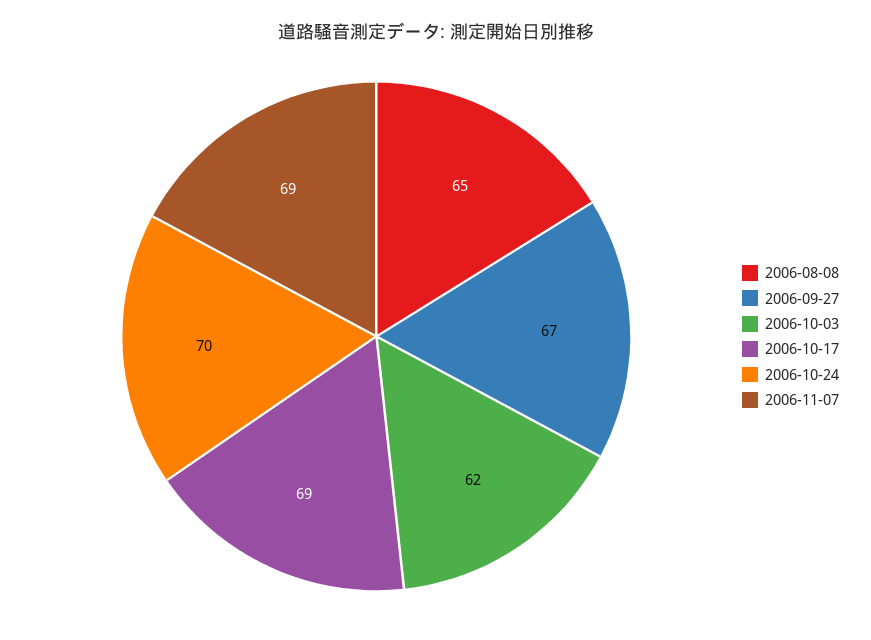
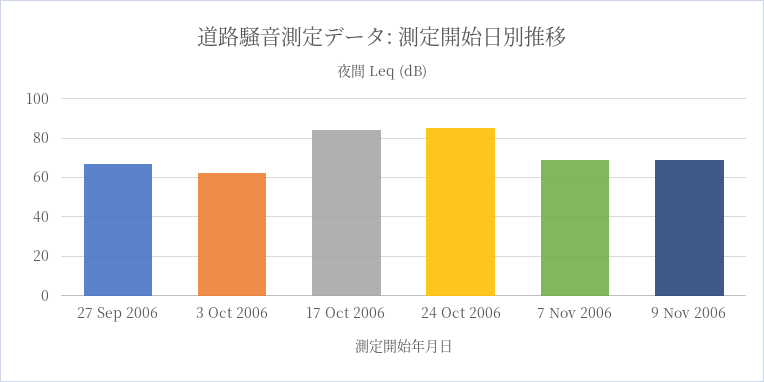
2006-08-08: 65 -> none
2006-10-17: 69 -> 85
2006-10-24: 70 -> 85
9 Nov 2006: none -> 70

